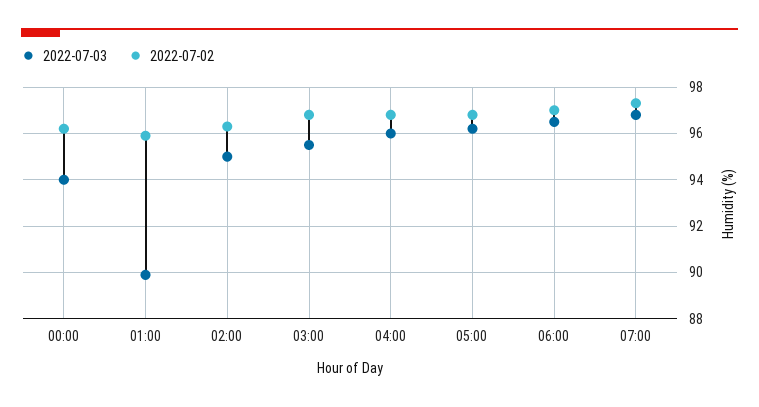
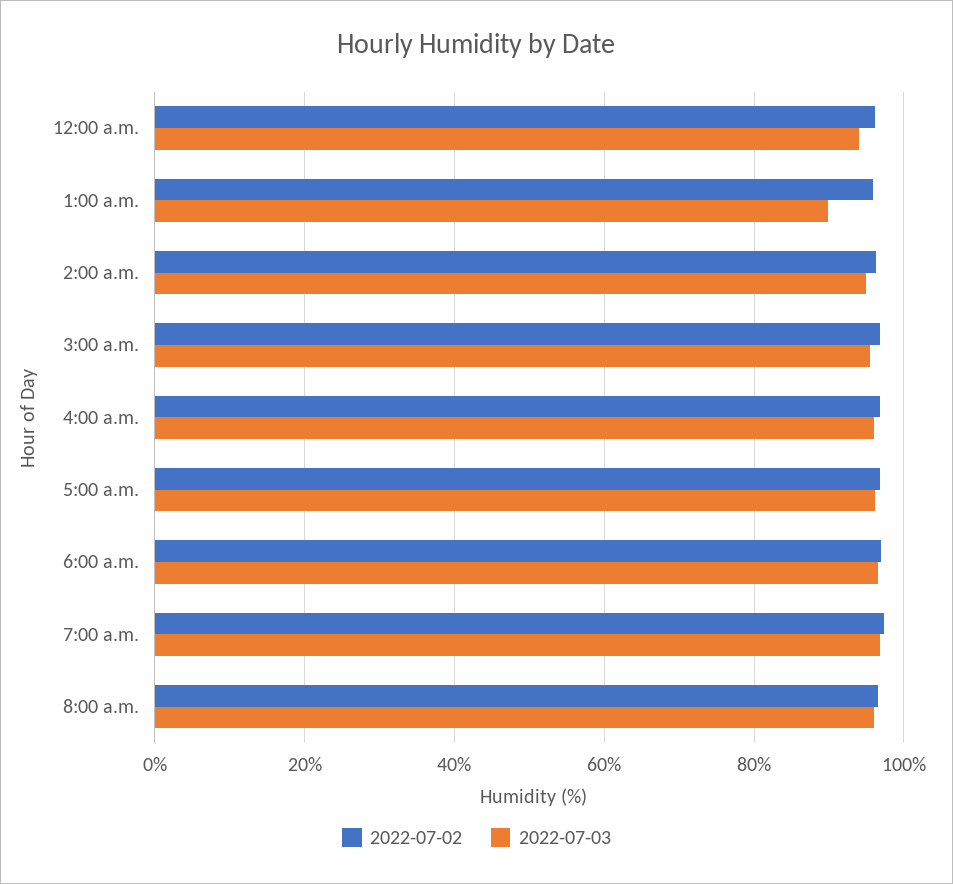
2022-07-02, 8:00 a.m.: none -> 96
2022-07-03, 8:00 a.m.: none -> 96

